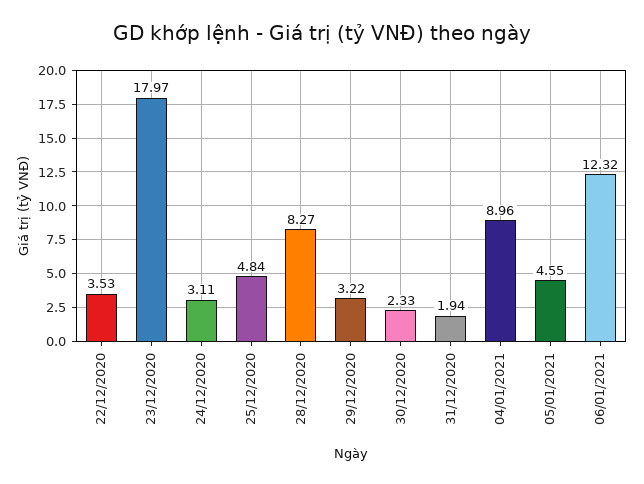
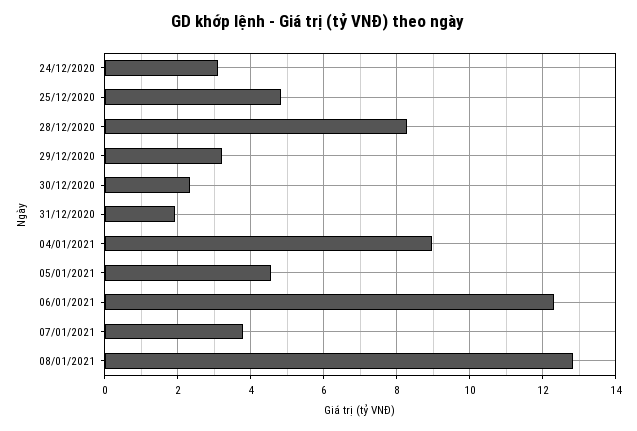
22/12/2020: 3.53 -> none
23/12/2020: 17.97 -> none
07/01/2021: none -> 3.8
08/01/2021: none -> 12.8

